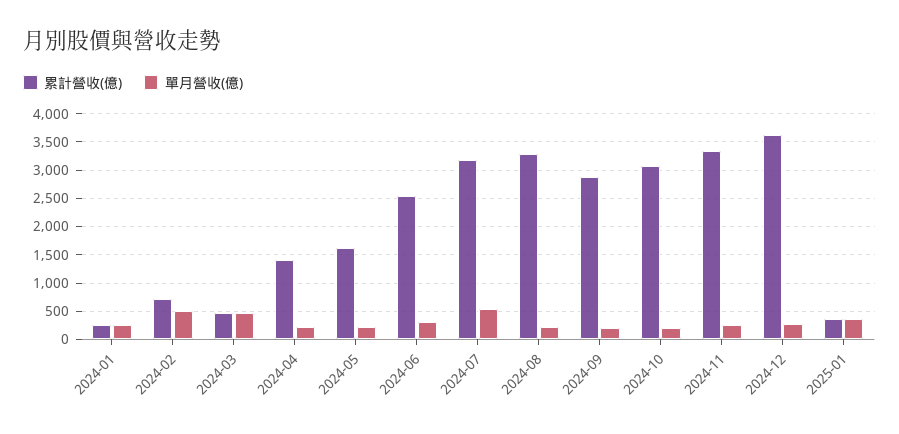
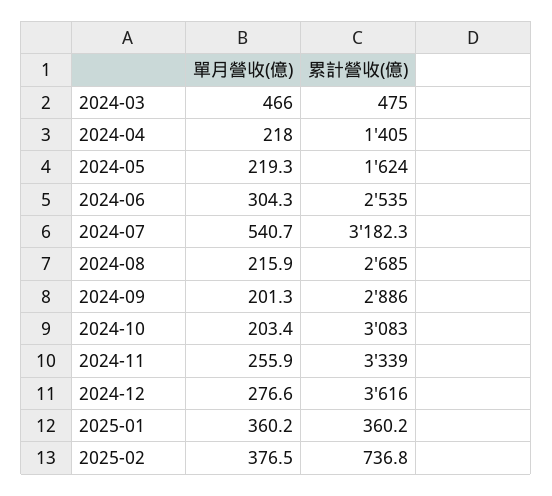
累計營收(億), 2024-01: 250 -> none
單月營收(億), 2024-01: 250 -> none
累計營收(億), 2024-02: 750 -> none
單月營收(億), 2024-02: 500 -> none
累計營收(億), 2024-08: 3250 -> 2685
單月營收(億), 2025-02: none -> 376.5
累計營收(億), 2025-02: none -> 736.8

